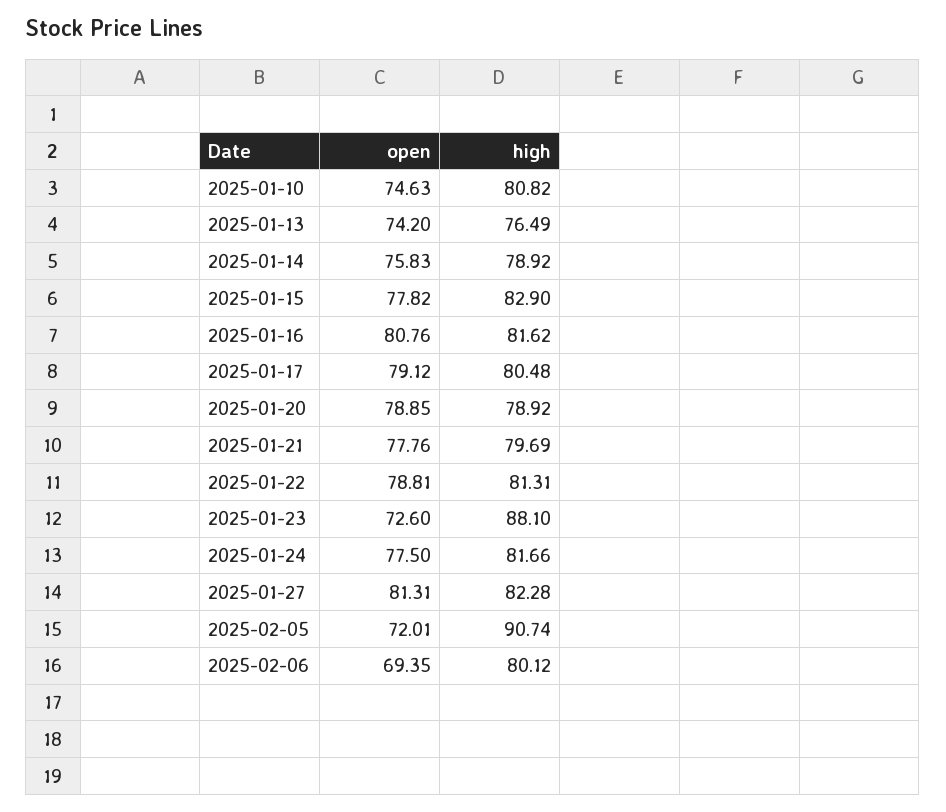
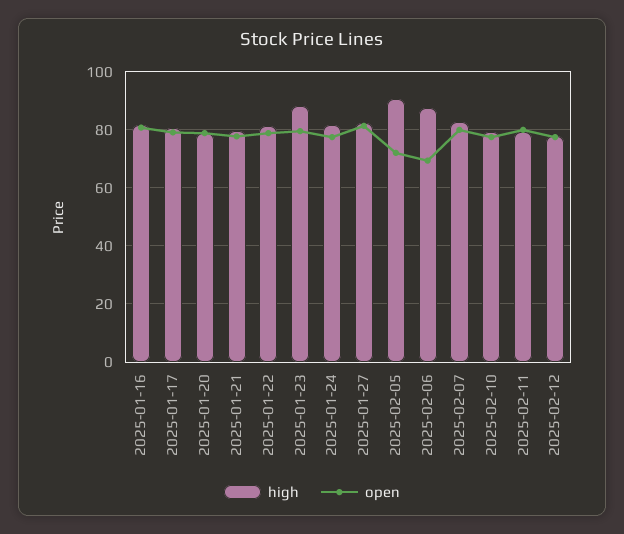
open, 2025-01-10: 74.63 -> none
high, 2025-01-10: 80.82 -> none
open, 2025-01-13: 74.2 -> none
high, 2025-01-13: 76.49 -> none
open, 2025-01-14: 75.83 -> none
high, 2025-01-14: 78.92 -> none
open, 2025-01-15: 77.82 -> none
high, 2025-01-15: 82.9 -> none
open, 2025-01-23: 72.6 -> 80
high, 2025-02-06: 80.12 -> 87.5
high, 2025-02-07: none -> 82.5
open, 2025-02-07: none -> 80
high, 2025-02-10: none -> 80
open, 2025-02-10: none -> 77.5
high, 2025-02-11: none -> 80
open, 2025-02-11: none -> 80
high, 2025-02-12: none -> 77.5
open, 2025-02-12: none -> 77.5

